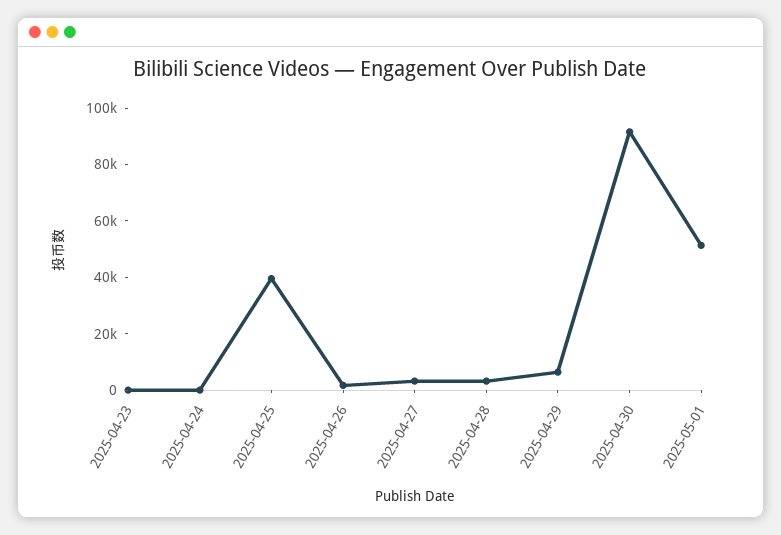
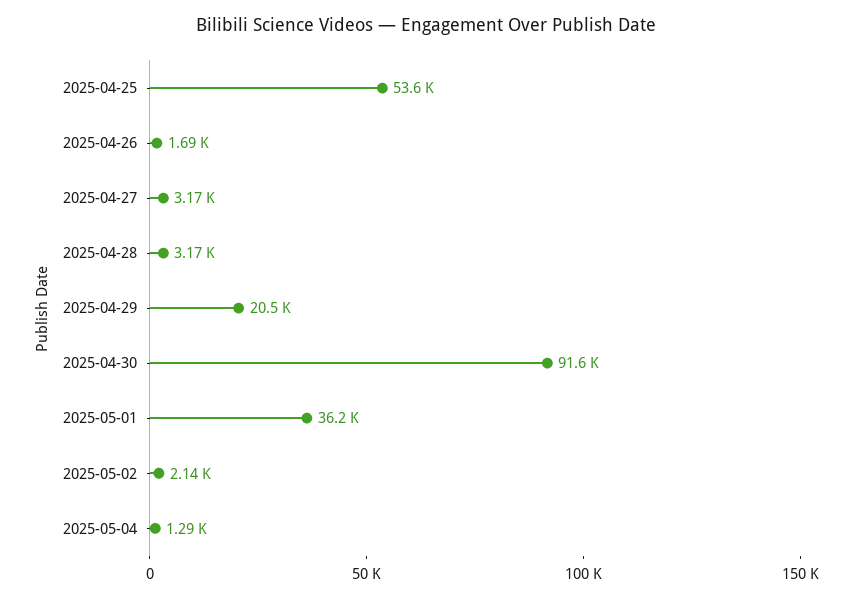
2025-04-23: 0 -> none
2025-04-24: 0 -> none
2025-04-25: 40000 -> 53600
2025-04-29: 5000 -> 20500
2025-05-01: 50000 -> 36200
2025-05-02: none -> 2140
2025-05-04: none -> 1290

